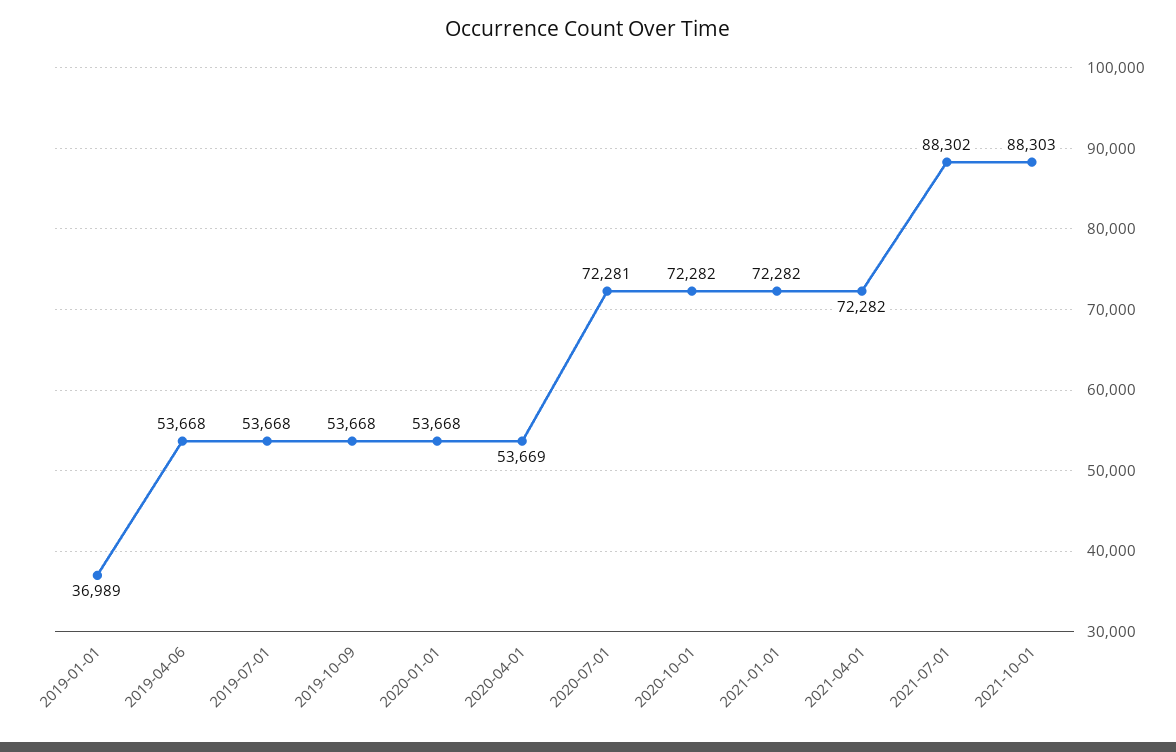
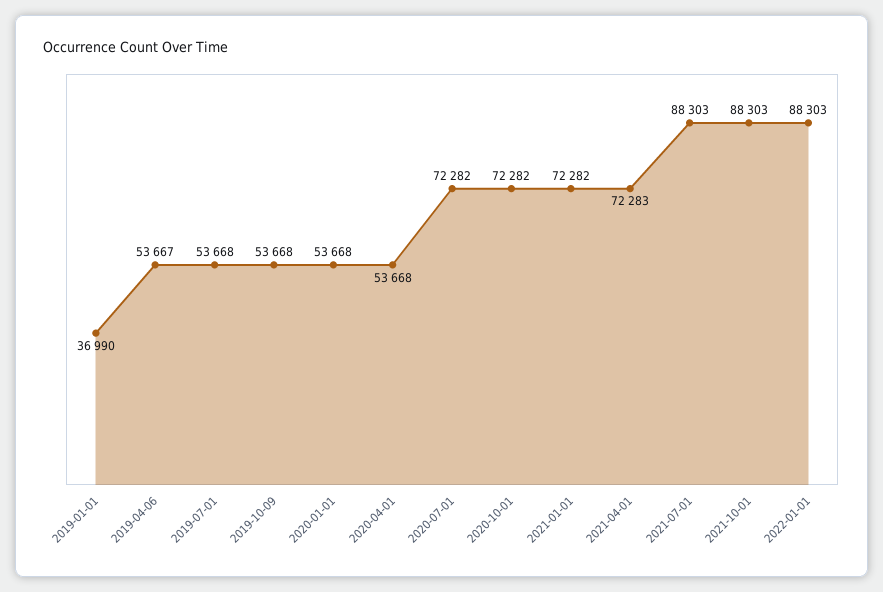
2019-01-01: 36989 -> 36990
2019-04-06: 53668 -> 53667
2020-04-01: 53669 -> 53668
2020-07-01: 72281 -> 72282
2021-04-01: 72282 -> 72283
2021-07-01: 88302 -> 88303
2022-01-01: none -> 88303

